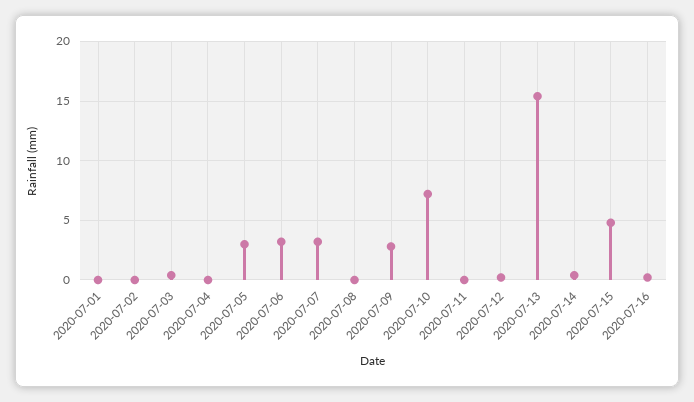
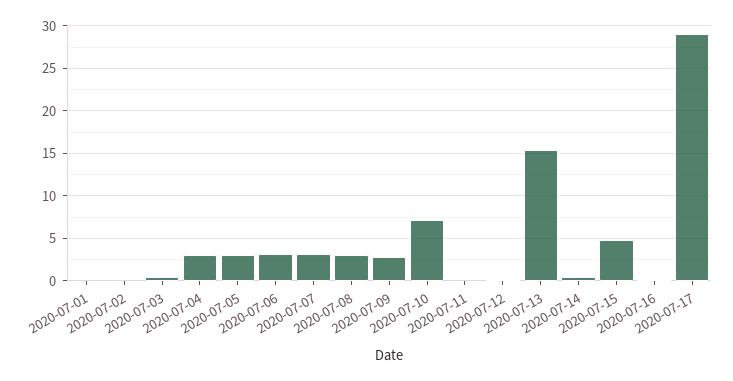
2020-07-04: 0 -> 3
2020-07-08: 0 -> 3
2020-07-17: none -> 29

